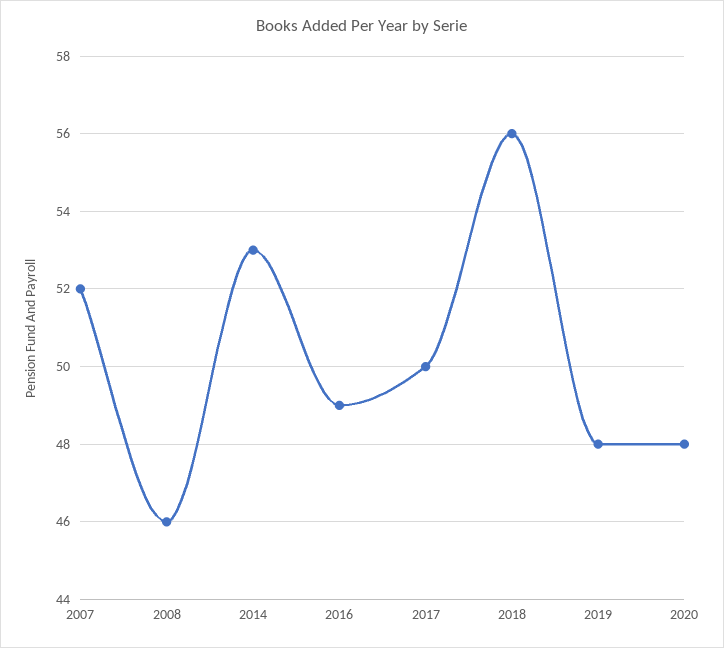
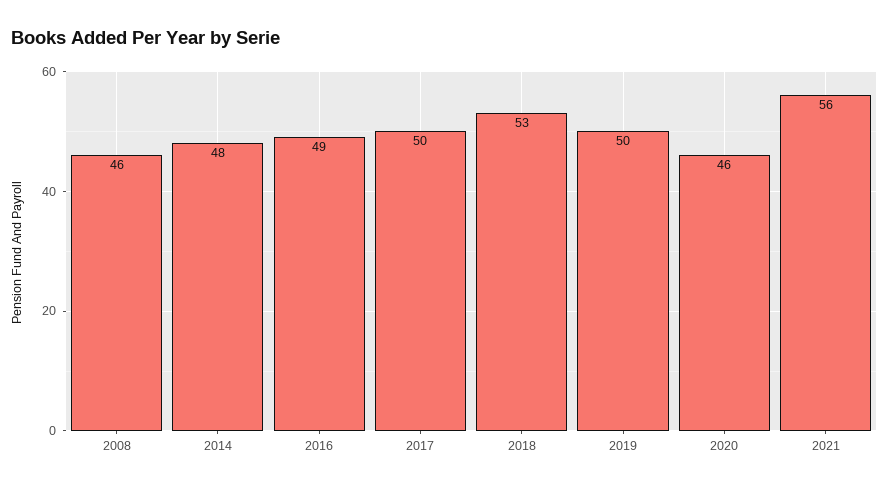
2007: 52 -> none
2014: 53 -> 48
2018: 56 -> 53
2019: 48 -> 50
2020: 48 -> 46
2021: none -> 56

